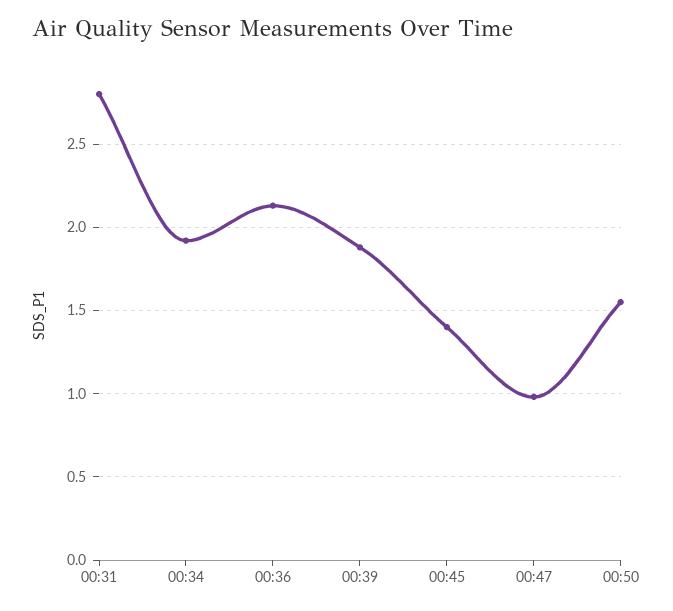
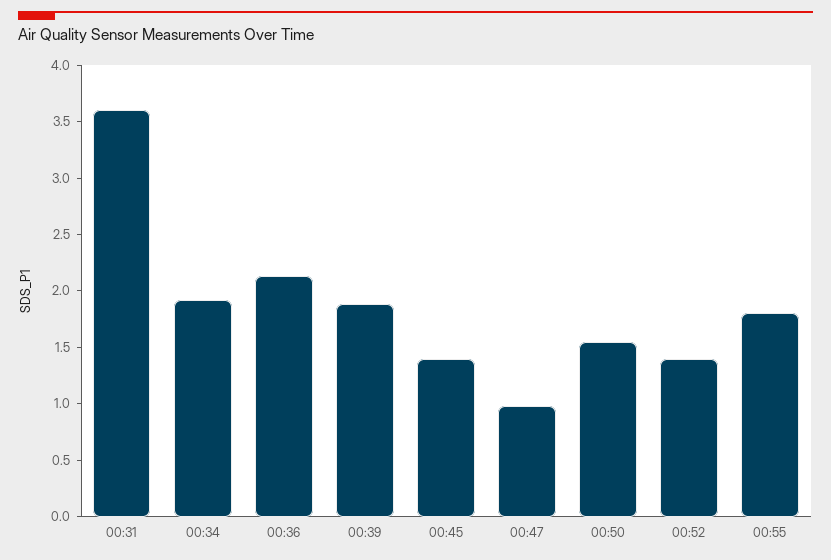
00:31: 2.8 -> 3.6
00:52: none -> 1.4
00:55: none -> 1.8

